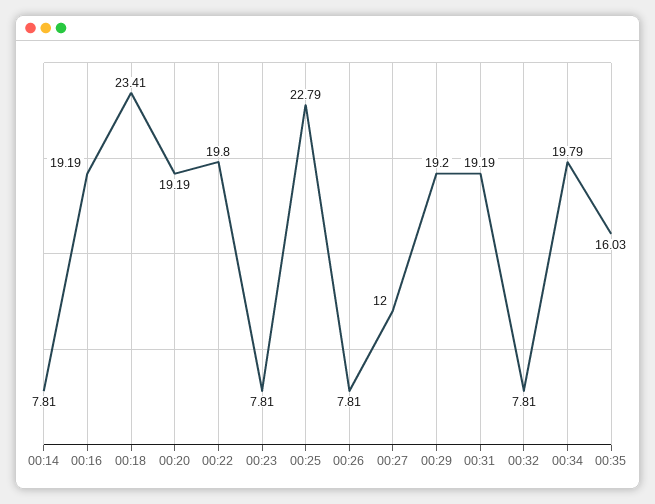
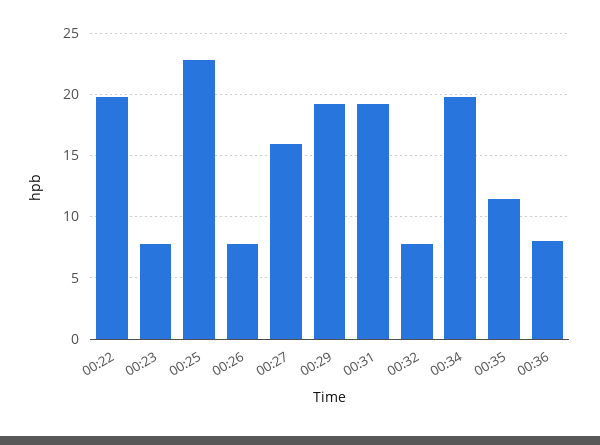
00:14: 7.81 -> none
00:16: 19.19 -> none
00:18: 23.41 -> none
00:20: 19.19 -> none
00:27: 12 -> 16
00:35: 16.03 -> 11.5
00:36: none -> 8

